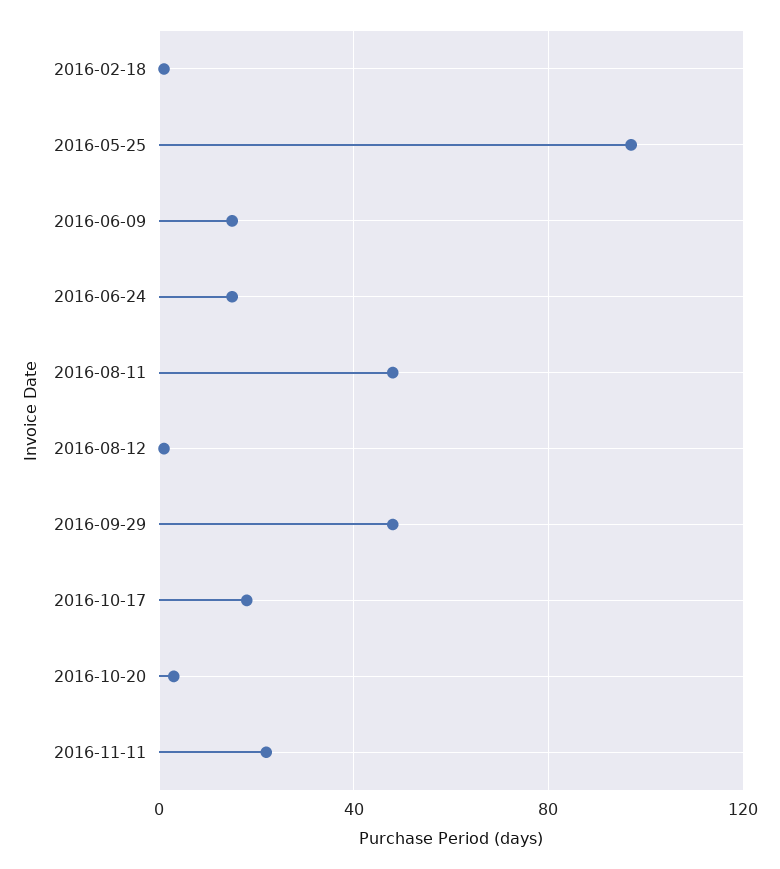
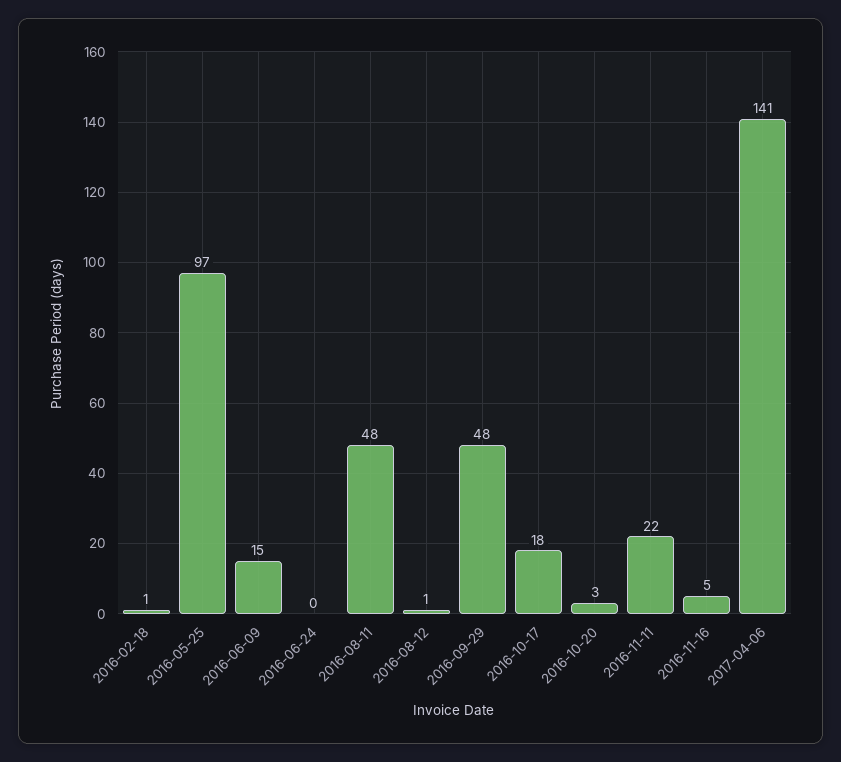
2016-06-24: 15 -> 0
2016-11-16: none -> 5
2017-04-06: none -> 141

